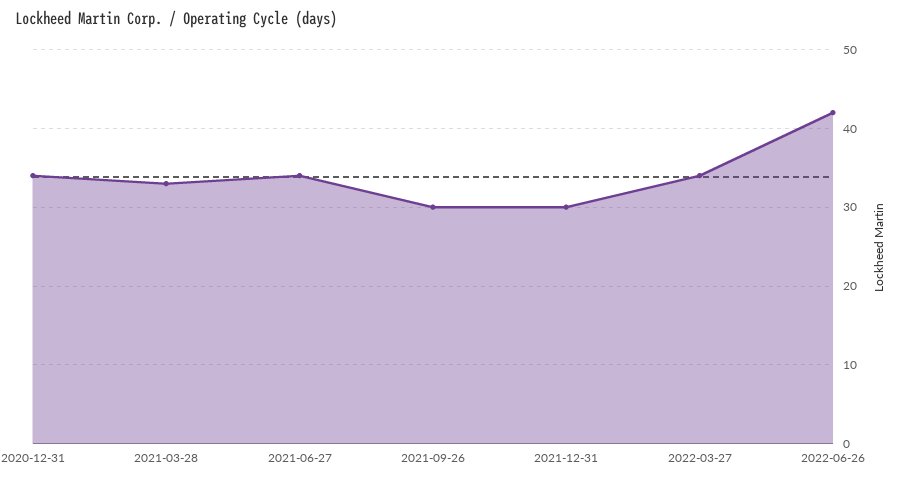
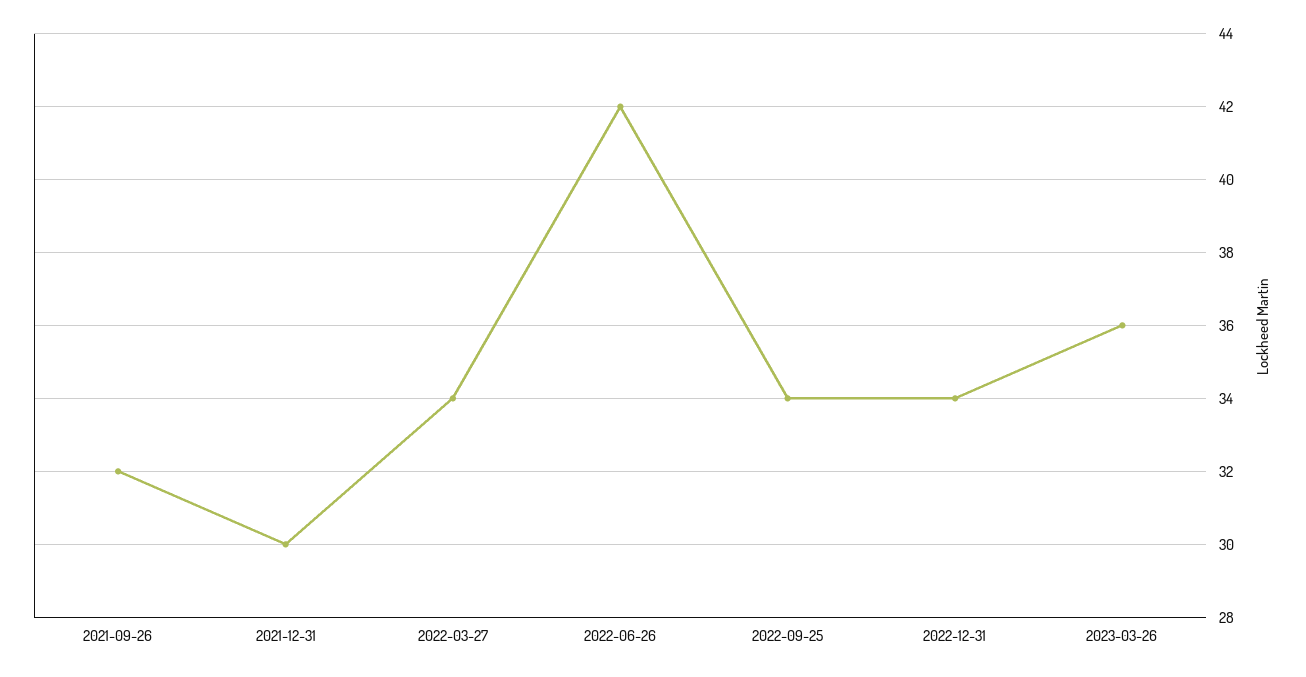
2020-12-31: 34 -> none
2021-03-28: 33 -> none
2021-06-27: 34 -> none
2021-09-26: 30 -> 32
2022-09-25: none -> 34
2022-12-31: none -> 34
2023-03-26: none -> 36

